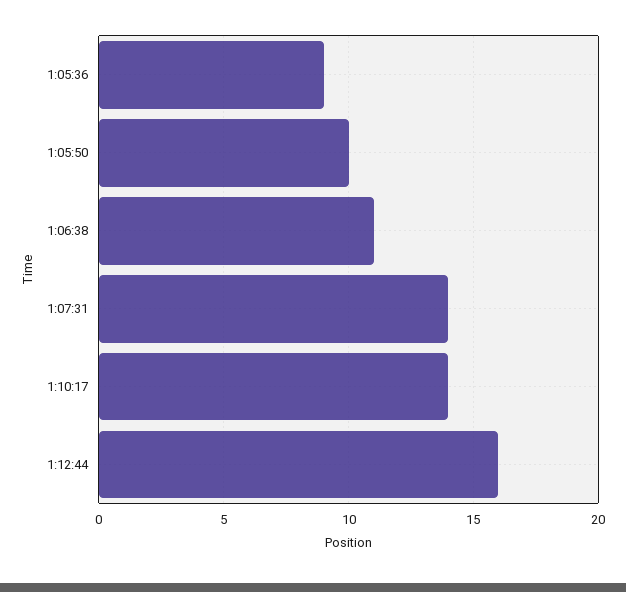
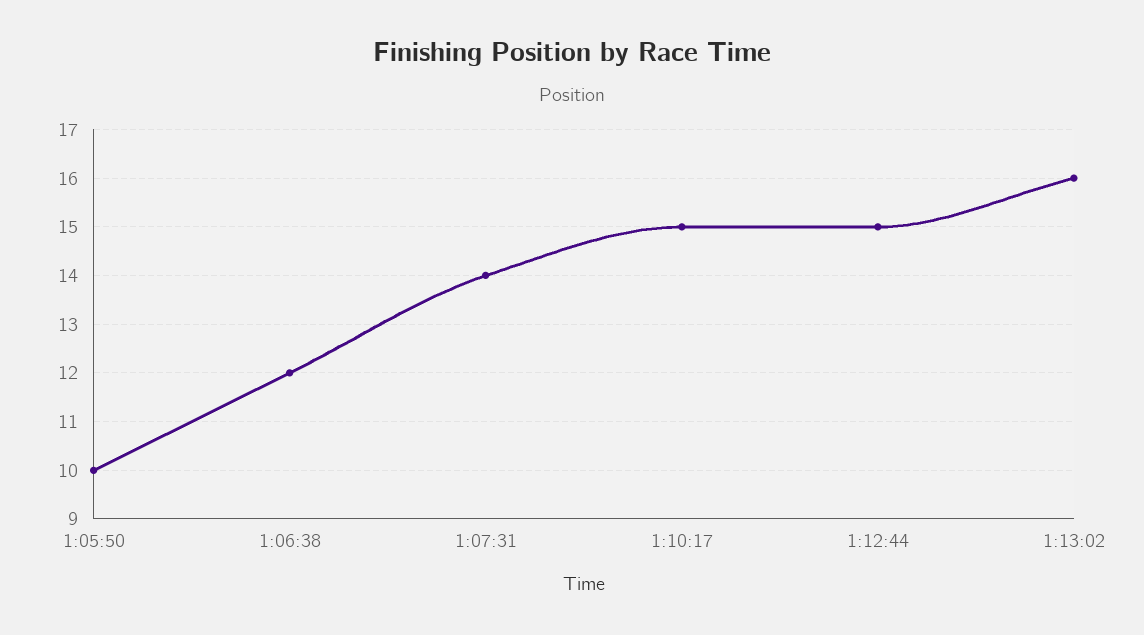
1:05:36: 9 -> none
1:06:38: 11 -> 12
1:10:17: 14 -> 15
1:12:44: 16 -> 15
1:13:02: none -> 16

